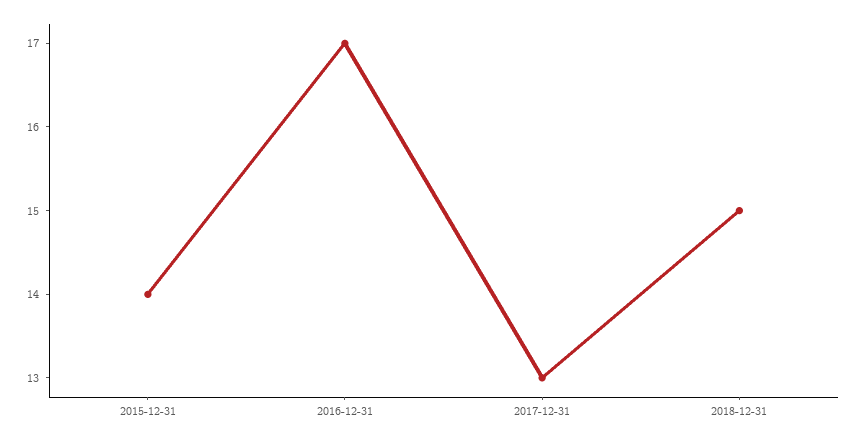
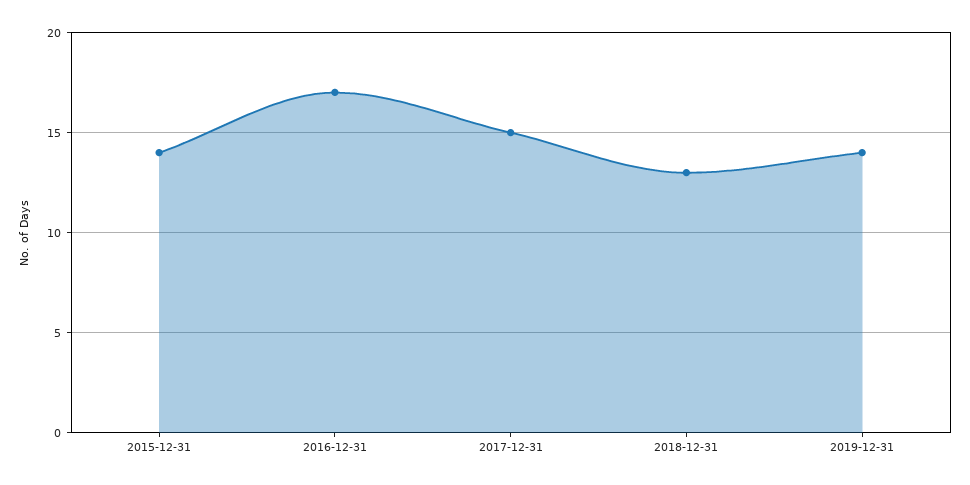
2017-12-31: 13 -> 15
2018-12-31: 15 -> 13
2019-12-31: none -> 14

